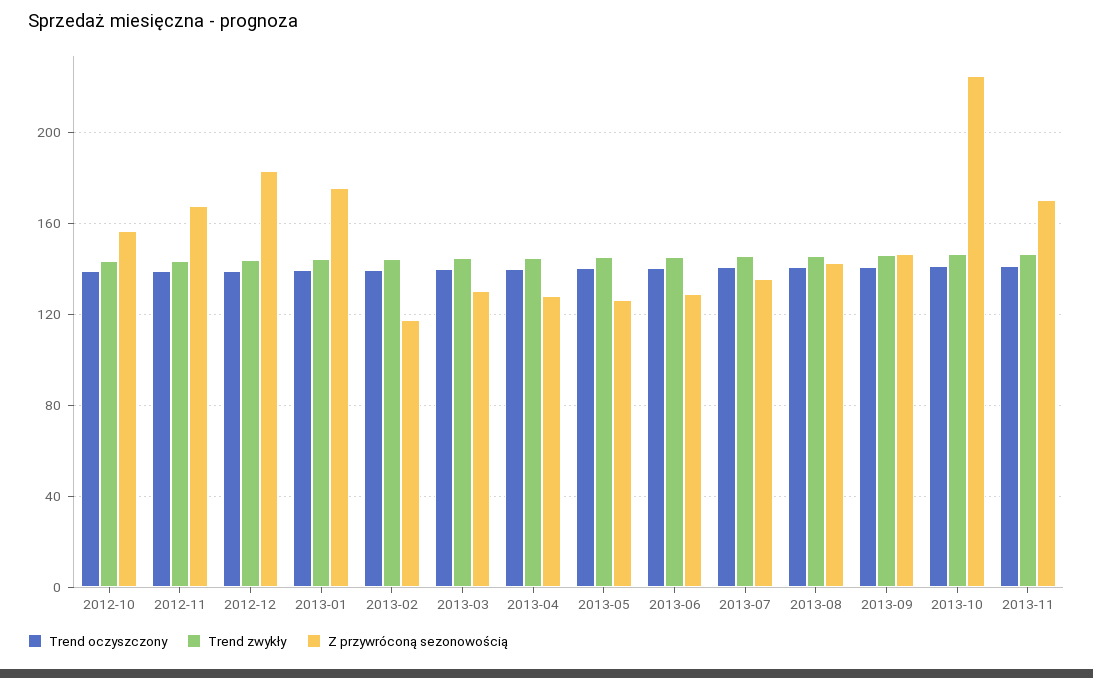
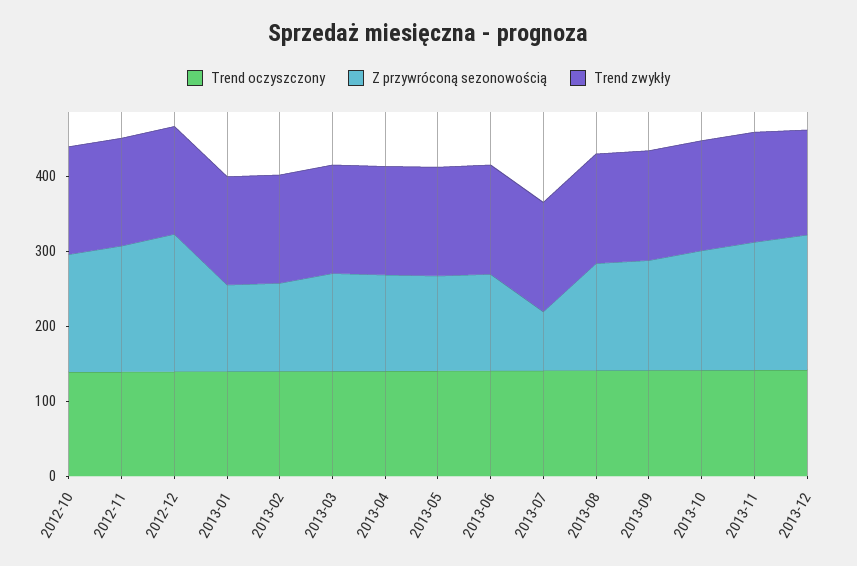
Z przywróconą sezonowością, 2013-01: 175 -> 120
Z przywróconą sezonowością, 2013-07: 135 -> 80
Z przywróconą sezonowością, 2013-10: 225 -> 160
Trend oczyszczony, 2013-12: none -> 140
Z przywróconą sezonowością, 2013-12: none -> 180
Trend zwykły, 2013-12: none -> 140

